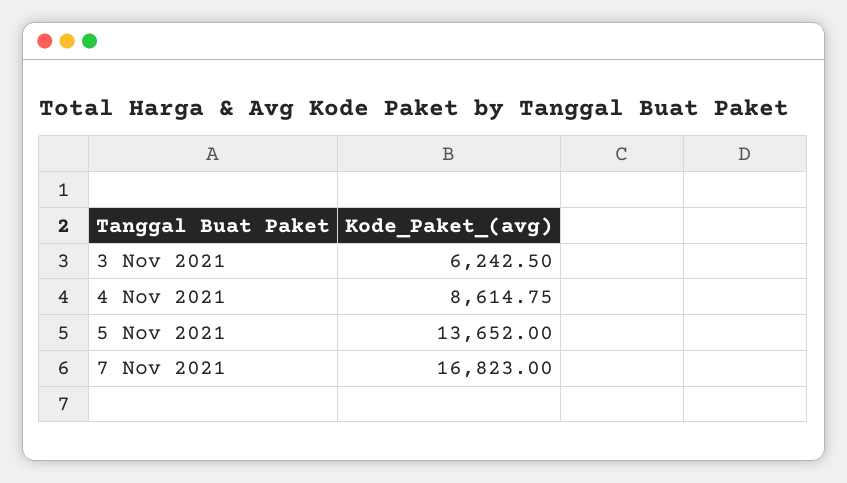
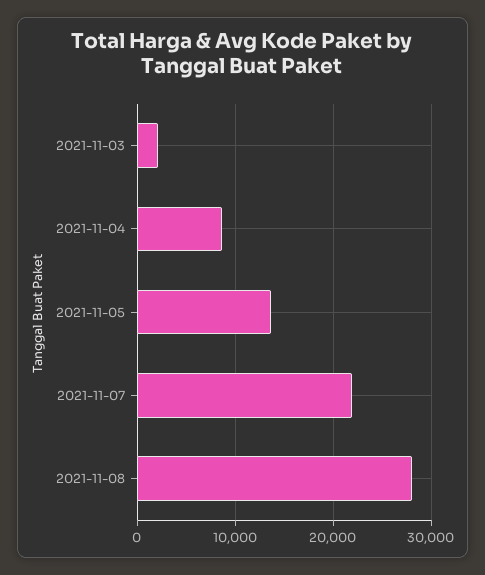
3 Nov 2021: 6242.5 -> 2000
7 Nov 2021: 16823 -> 22000
2021-11-08: none -> 28000

